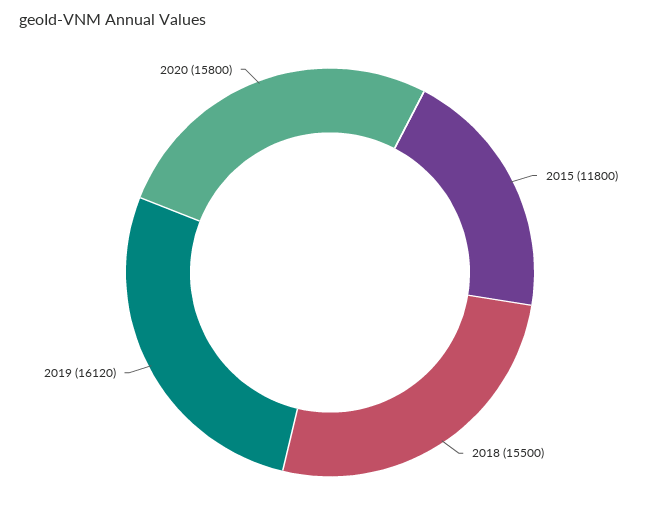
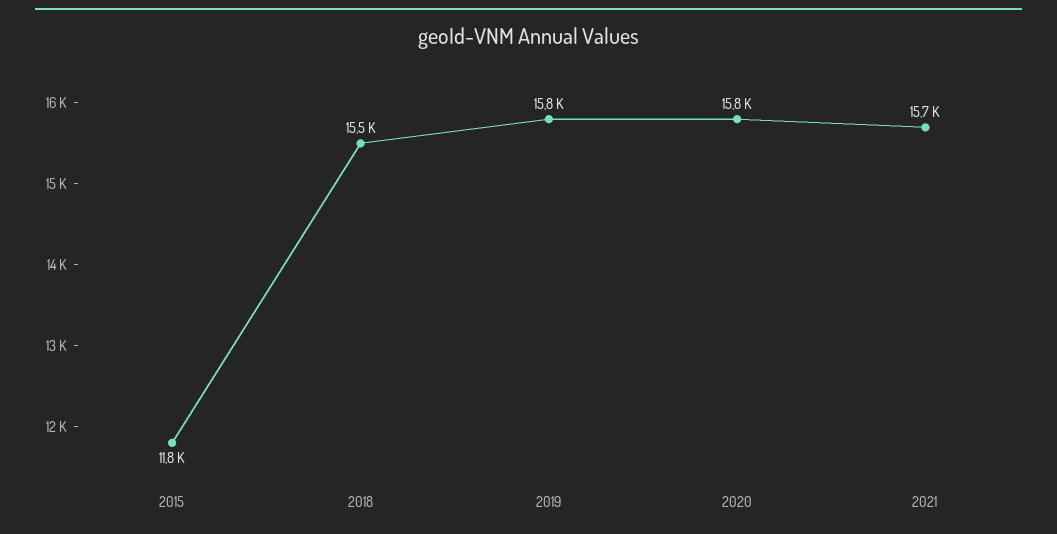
2019: 16120 -> 15800
2021: none -> 15700

